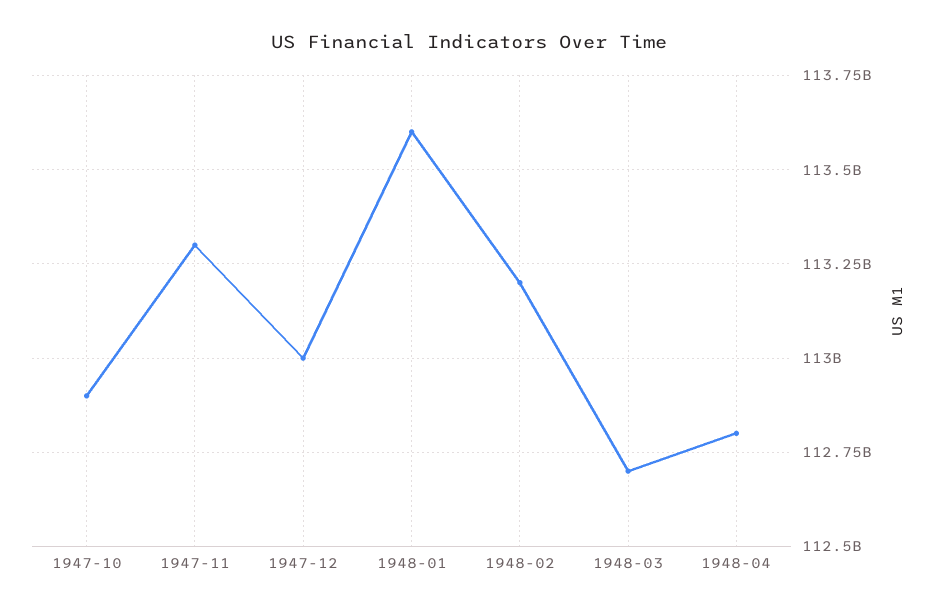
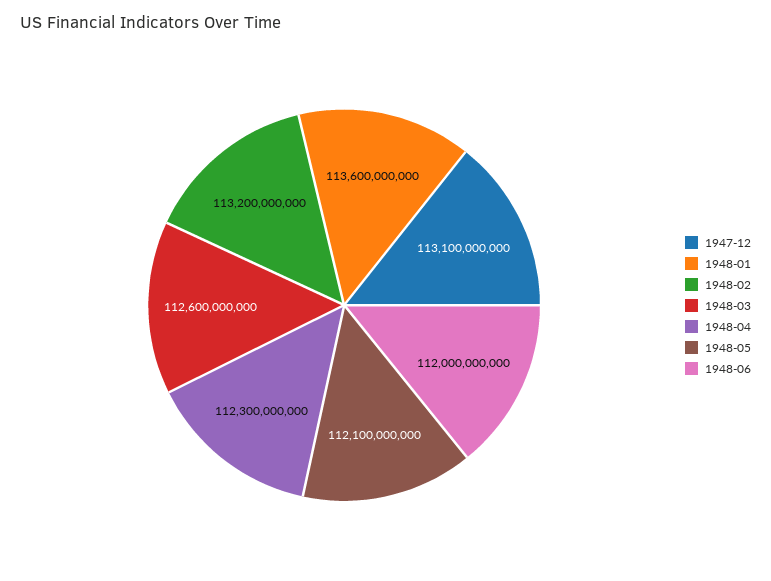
1947-10: 112900000000 -> none
1947-11: 113300000000 -> none
1947-12: 113000000000 -> 113100000000
1948-03: 112700000000 -> 112600000000
1948-04: 112800000000 -> 112300000000
1948-05: none -> 112100000000
1948-06: none -> 112000000000

